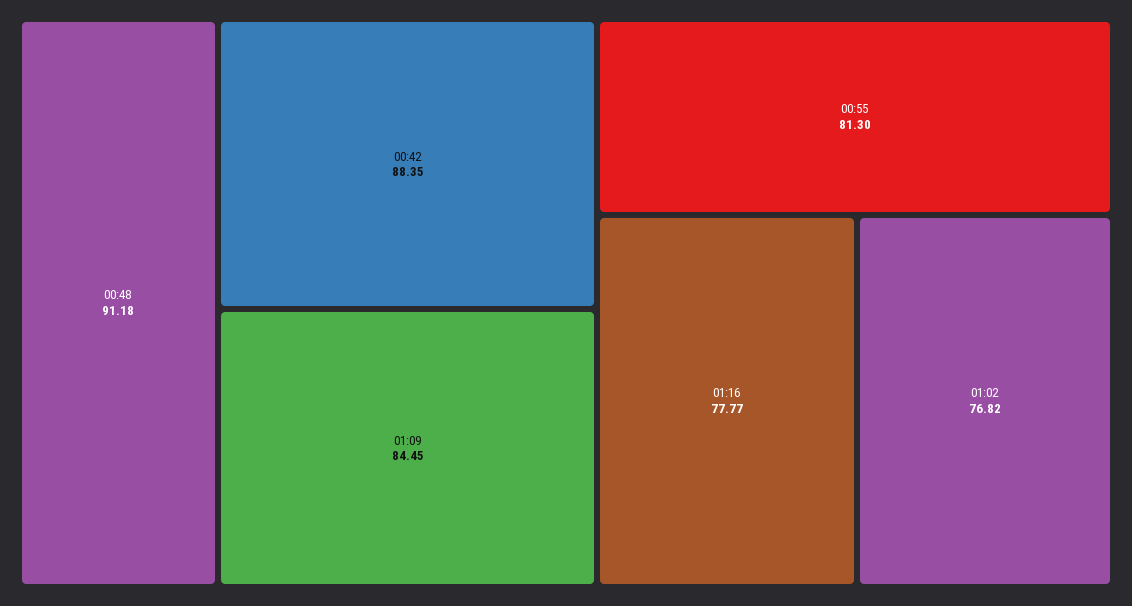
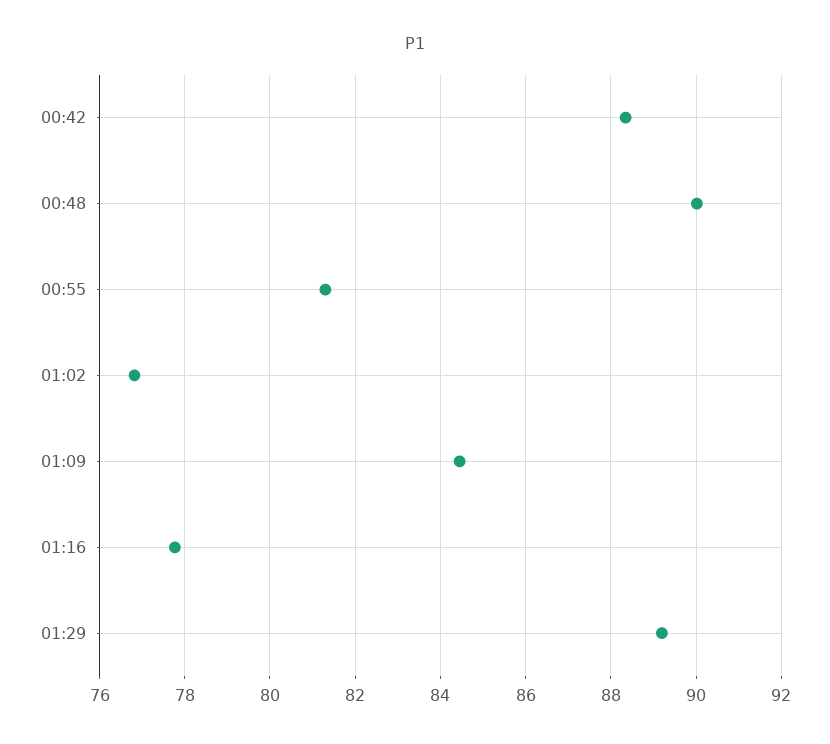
00:48: 91.18 -> 90
01:29: none -> 89.2

